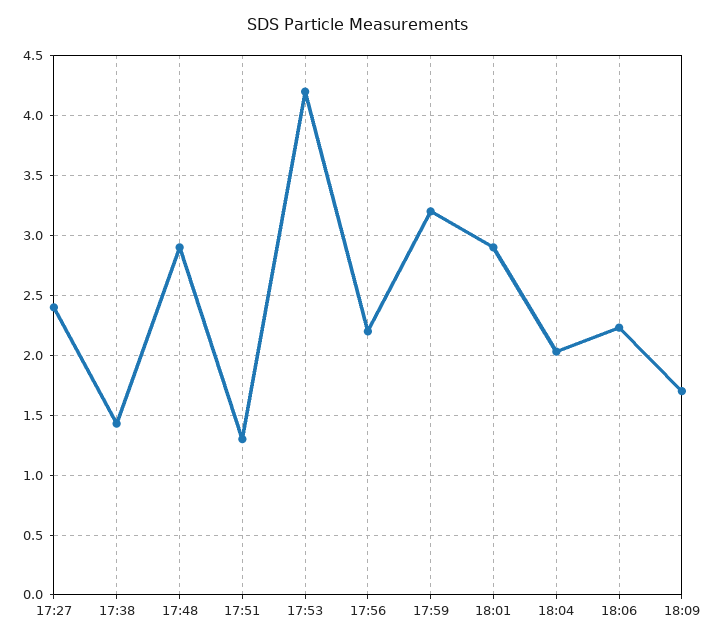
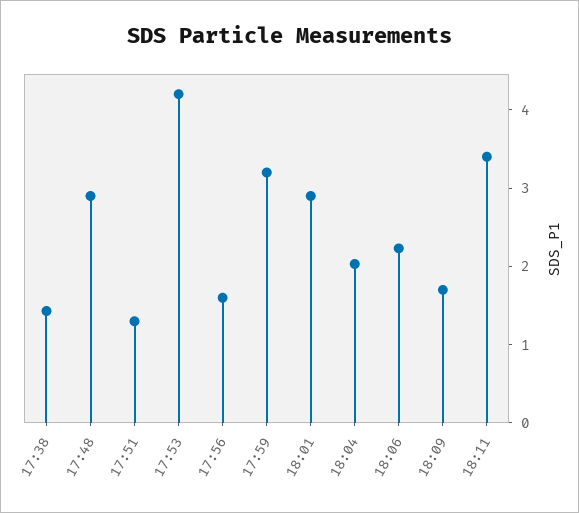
17:27: 2.4 -> none
17:56: 2.2 -> 1.6
18:11: none -> 3.4

